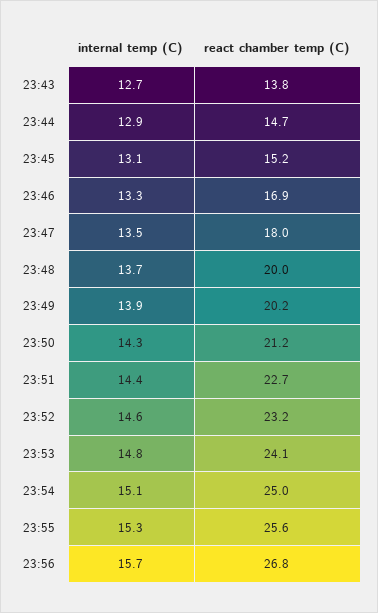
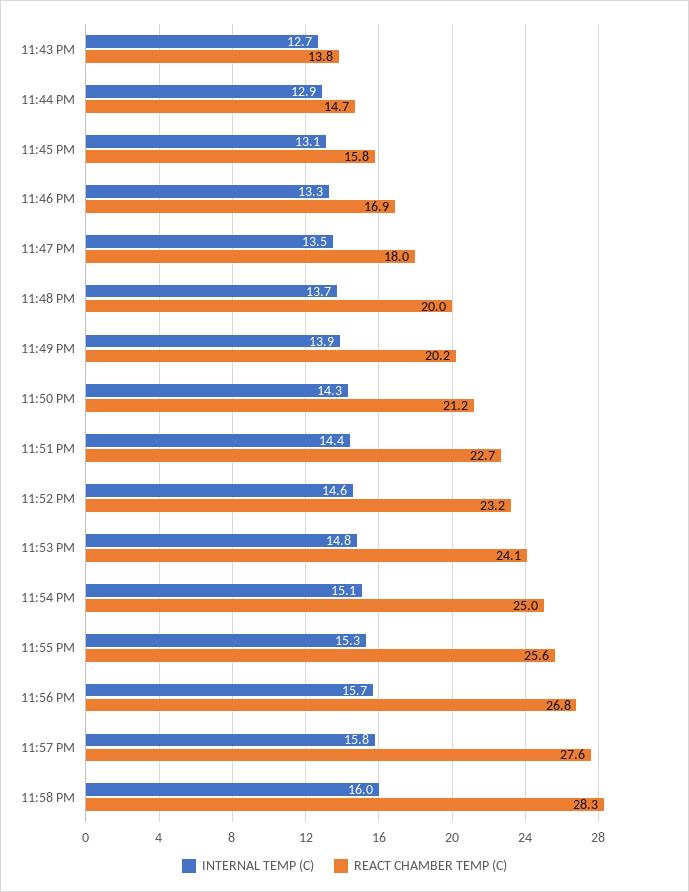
react chamber temp (C), 23:45: 15.2 -> 15.8
internal temp (C), 11:57 PM: none -> 15.8
react chamber temp (C), 11:57 PM: none -> 27.6
internal temp (C), 11:58 PM: none -> 16
react chamber temp (C), 11:58 PM: none -> 28.3

